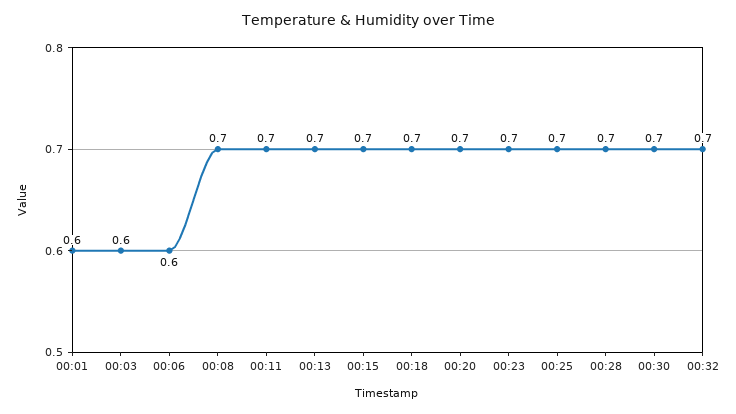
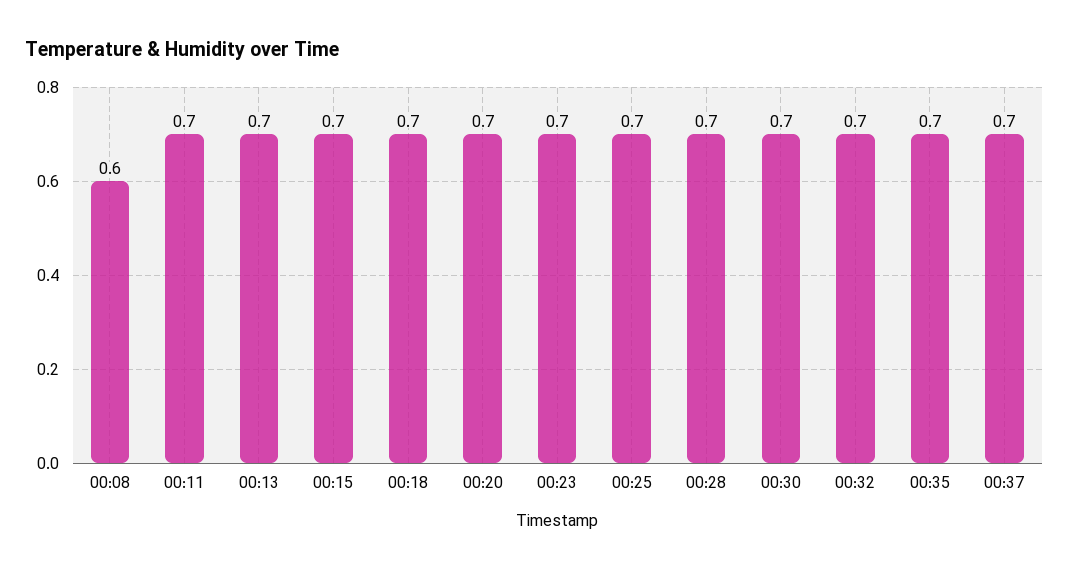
00:01: 0.6 -> none
00:03: 0.6 -> none
00:06: 0.6 -> none
00:08: 0.7 -> 0.6
00:35: none -> 0.7
00:37: none -> 0.7

